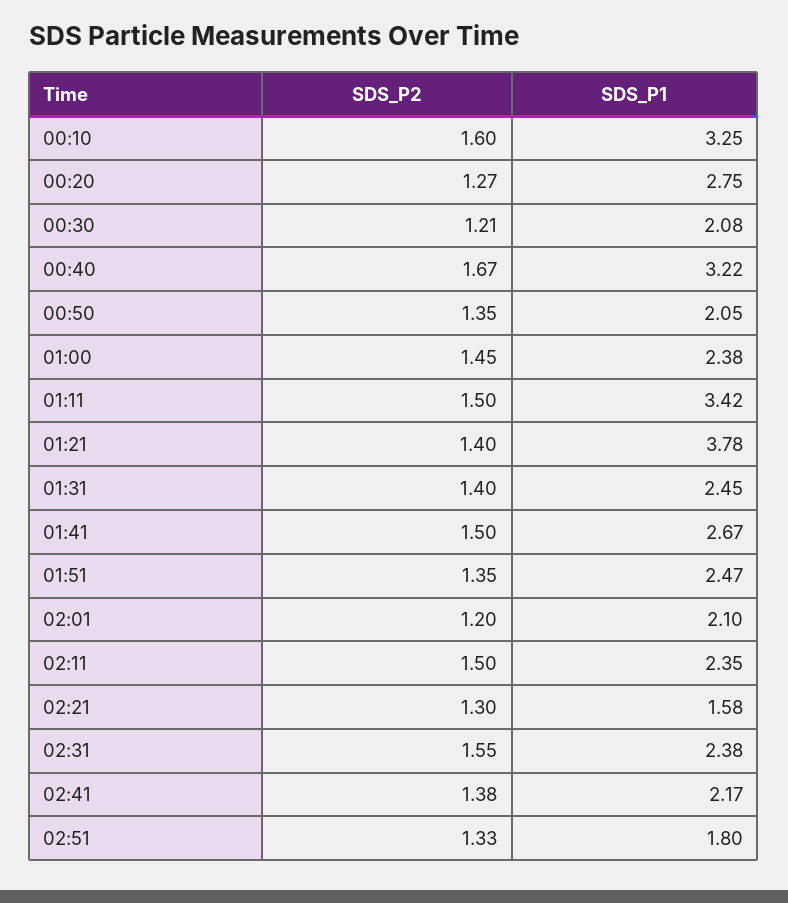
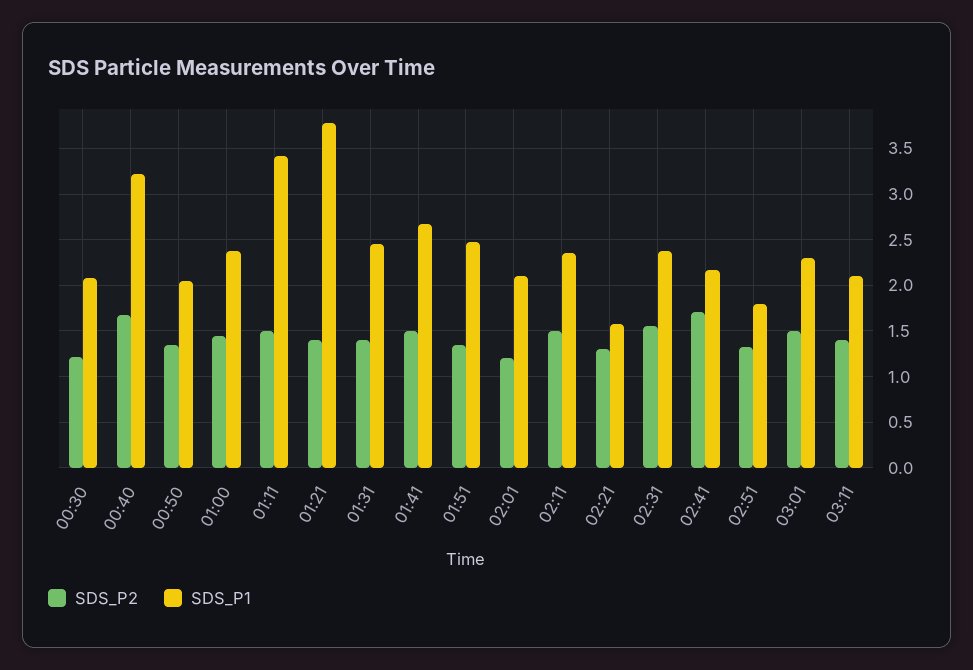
SDS_P2, 00:10: 1.6 -> none
SDS_P1, 00:10: 3.25 -> none
SDS_P2, 00:20: 1.27 -> none
SDS_P1, 00:20: 2.75 -> none
SDS_P2, 02:41: 1.38 -> 1.7
SDS_P2, 03:01: none -> 1.5
SDS_P1, 03:01: none -> 2.3
SDS_P2, 03:11: none -> 1.4
SDS_P1, 03:11: none -> 2.1

